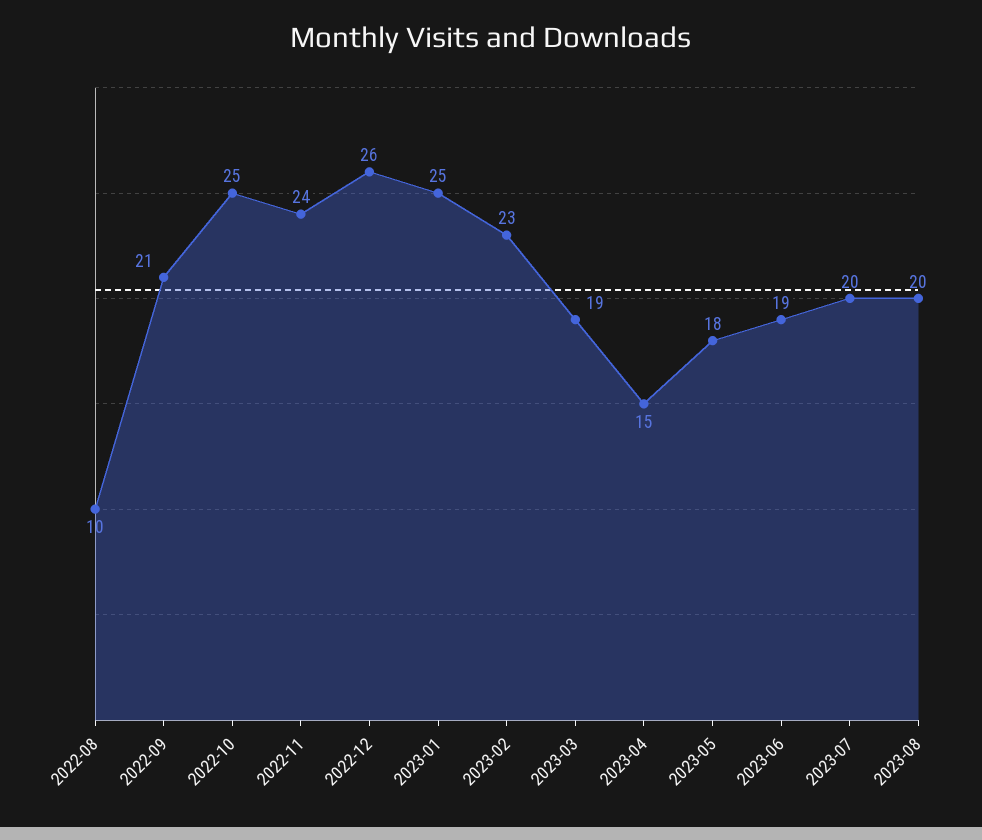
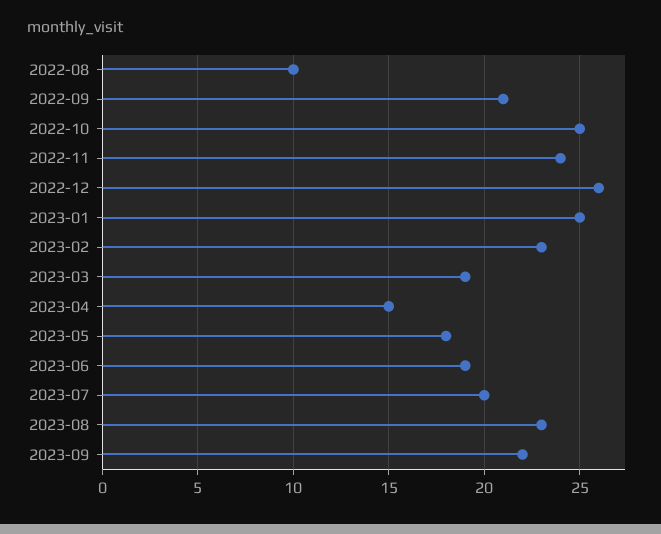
2023-08: 20 -> 23
2023-09: none -> 22

